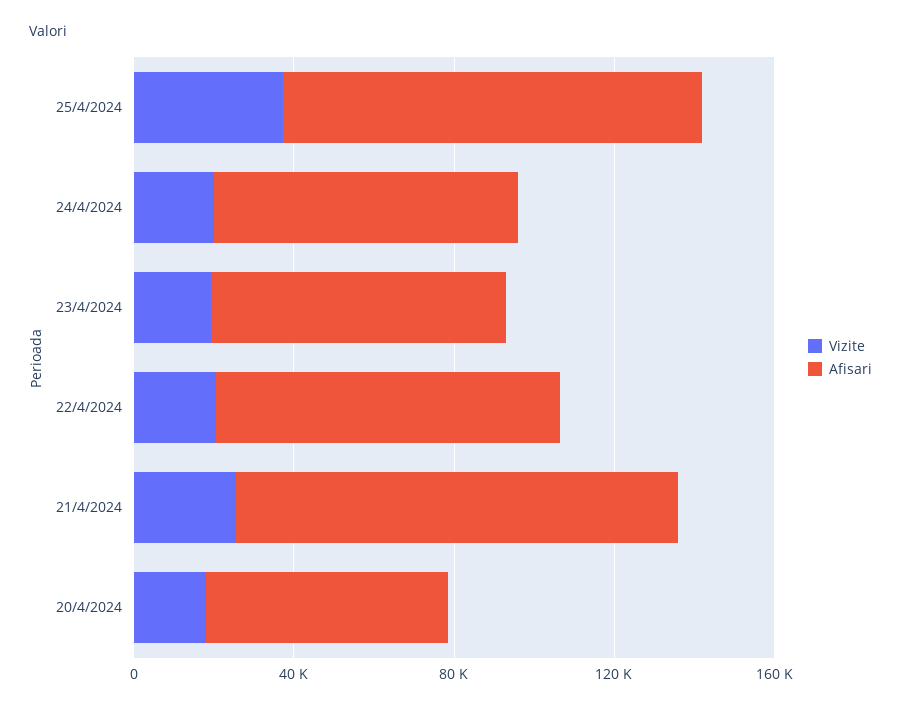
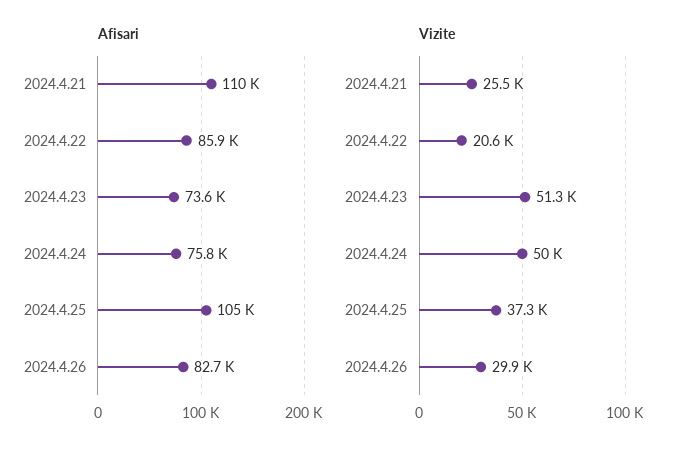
Vizite, 24/4/2024: 20000 -> 50000
Vizite, 23/4/2024: 20000 -> 51300
Vizite, 20/4/2024: 20000 -> none
Afisari, 20/4/2024: 60000 -> none
Afisari, 2024.4.26: none -> 82700
Vizite, 2024.4.26: none -> 29900

